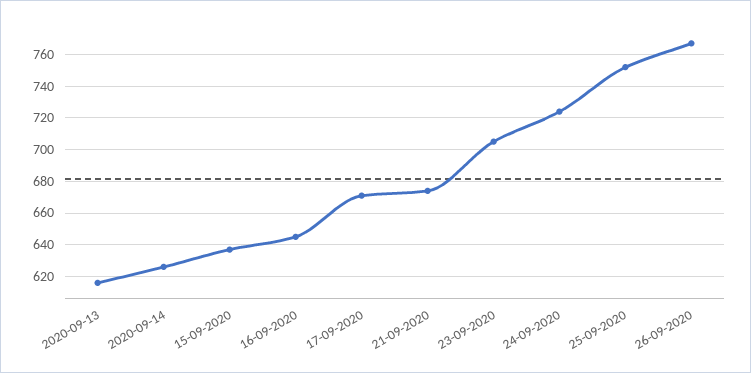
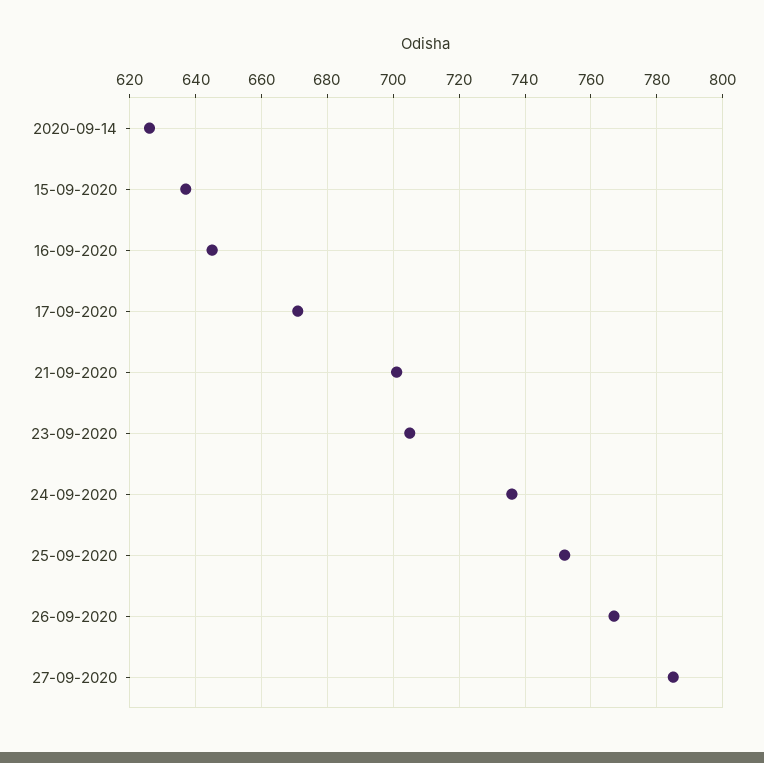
2020-09-13: 615 -> none
21-09-2020: 675 -> 700
24-09-2020: 725 -> 735
27-09-2020: none -> 785

